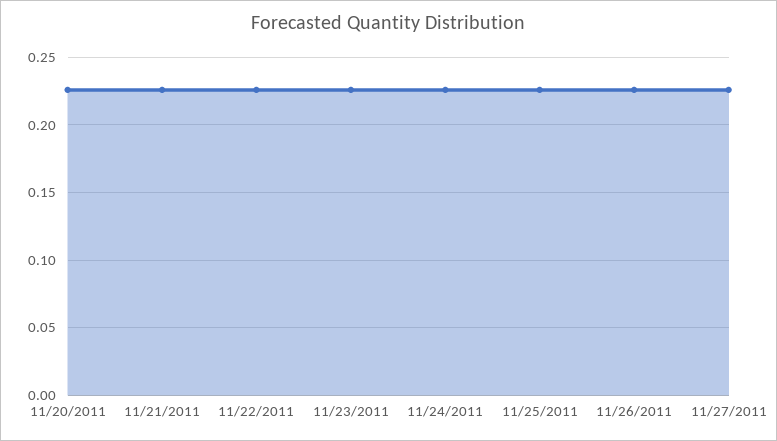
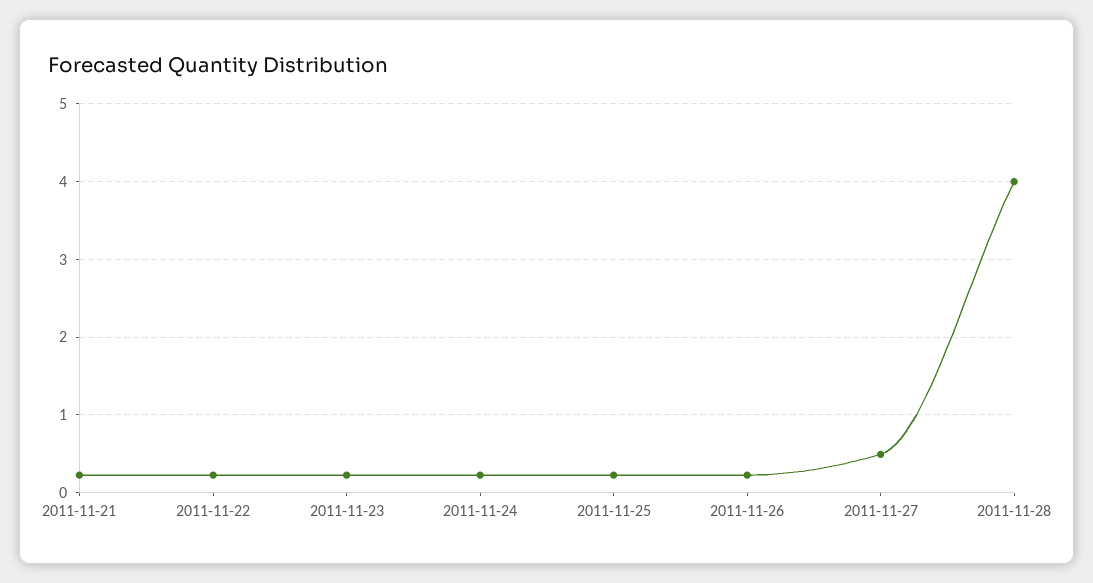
11/20/2011: 0.225 -> none
11/27/2011: 0.225 -> 0.5
2011-11-28: none -> 4

